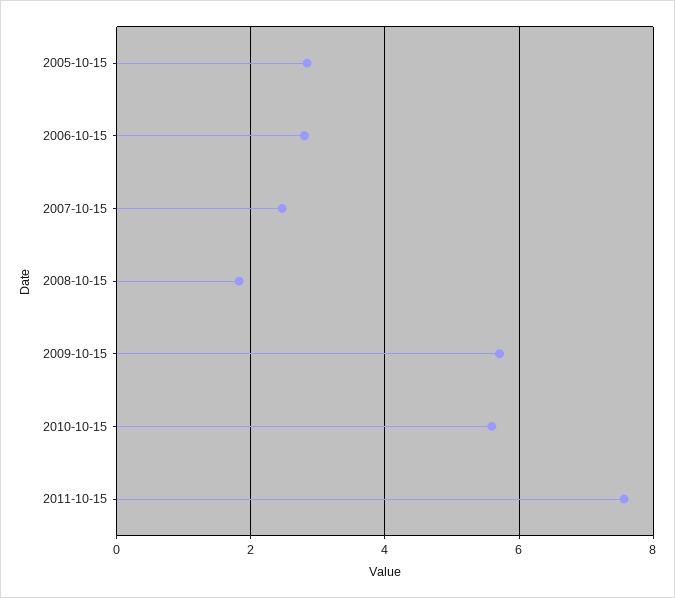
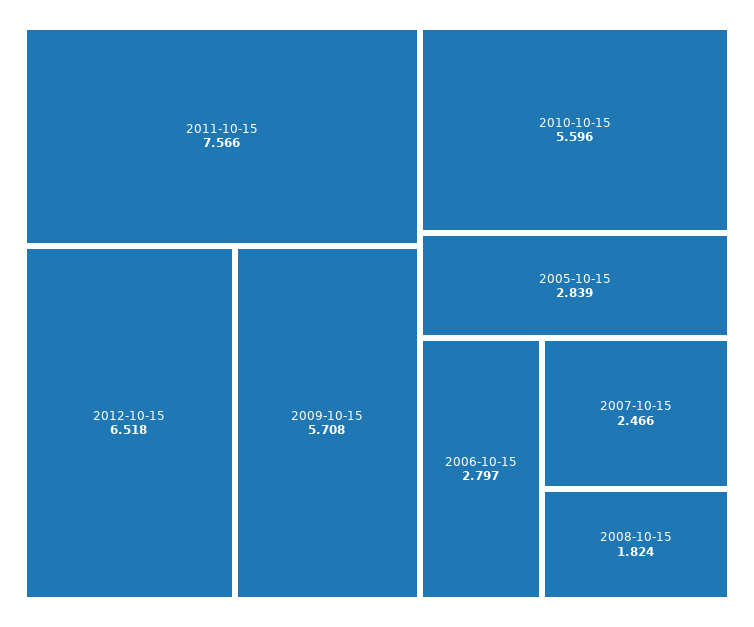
2012-10-15: none -> 6.518

